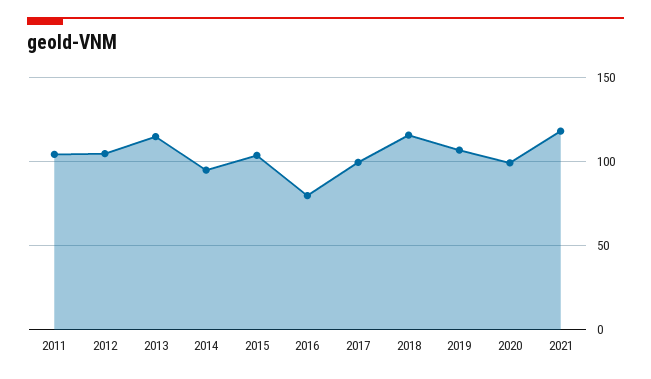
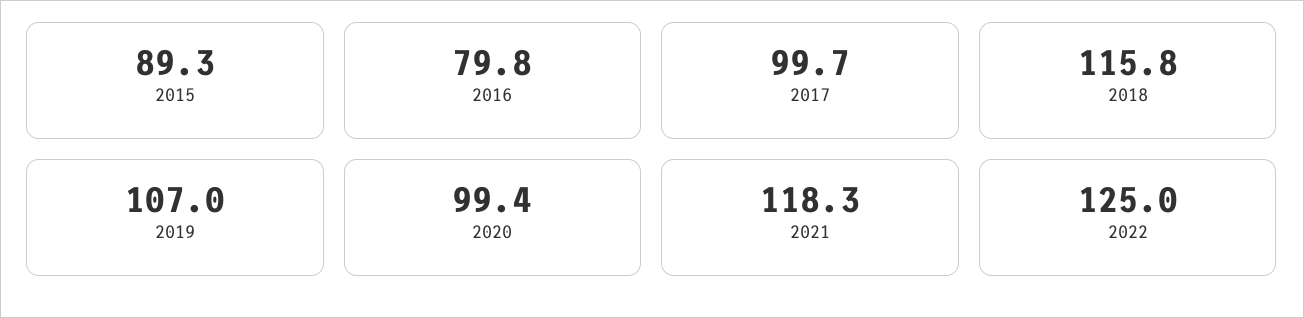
2011: 105 -> none
2012: 105 -> none
2013: 115 -> none
2014: 95 -> none
2015: 105 -> 89.3
2022: none -> 125

